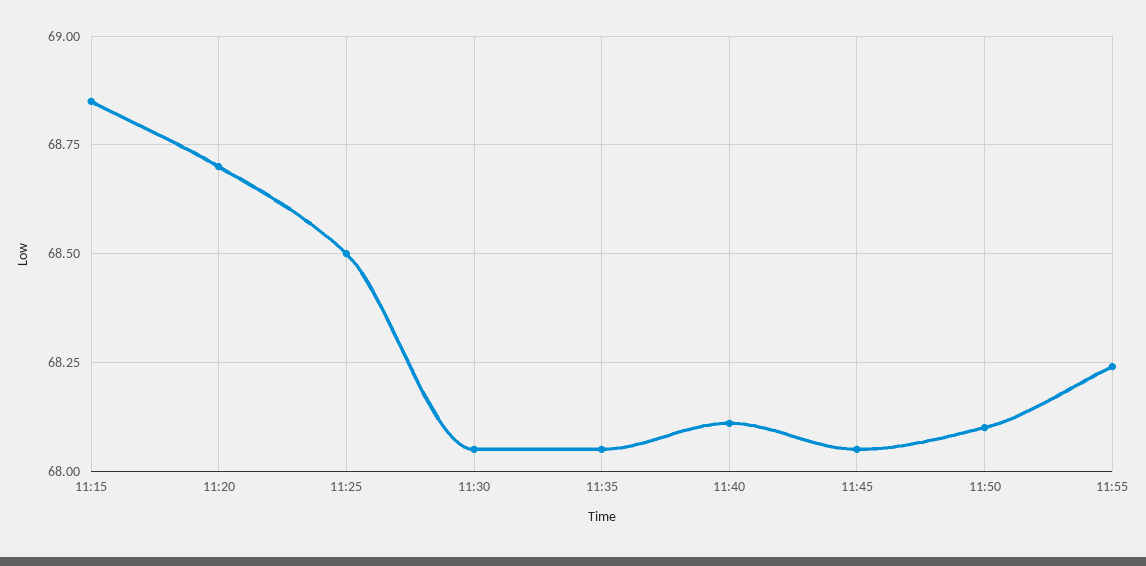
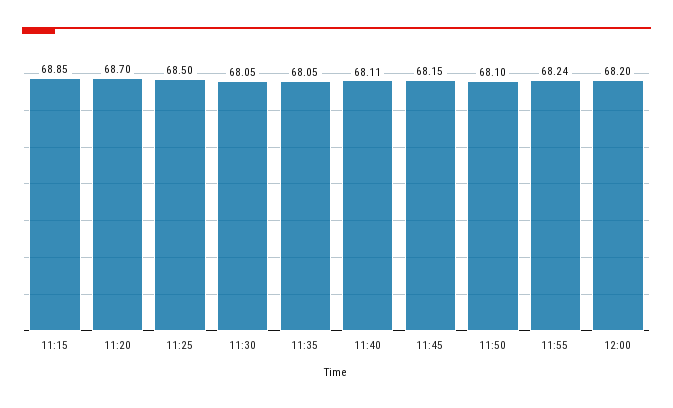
11:45: 68.05 -> 68.15
12:00: none -> 68.2

